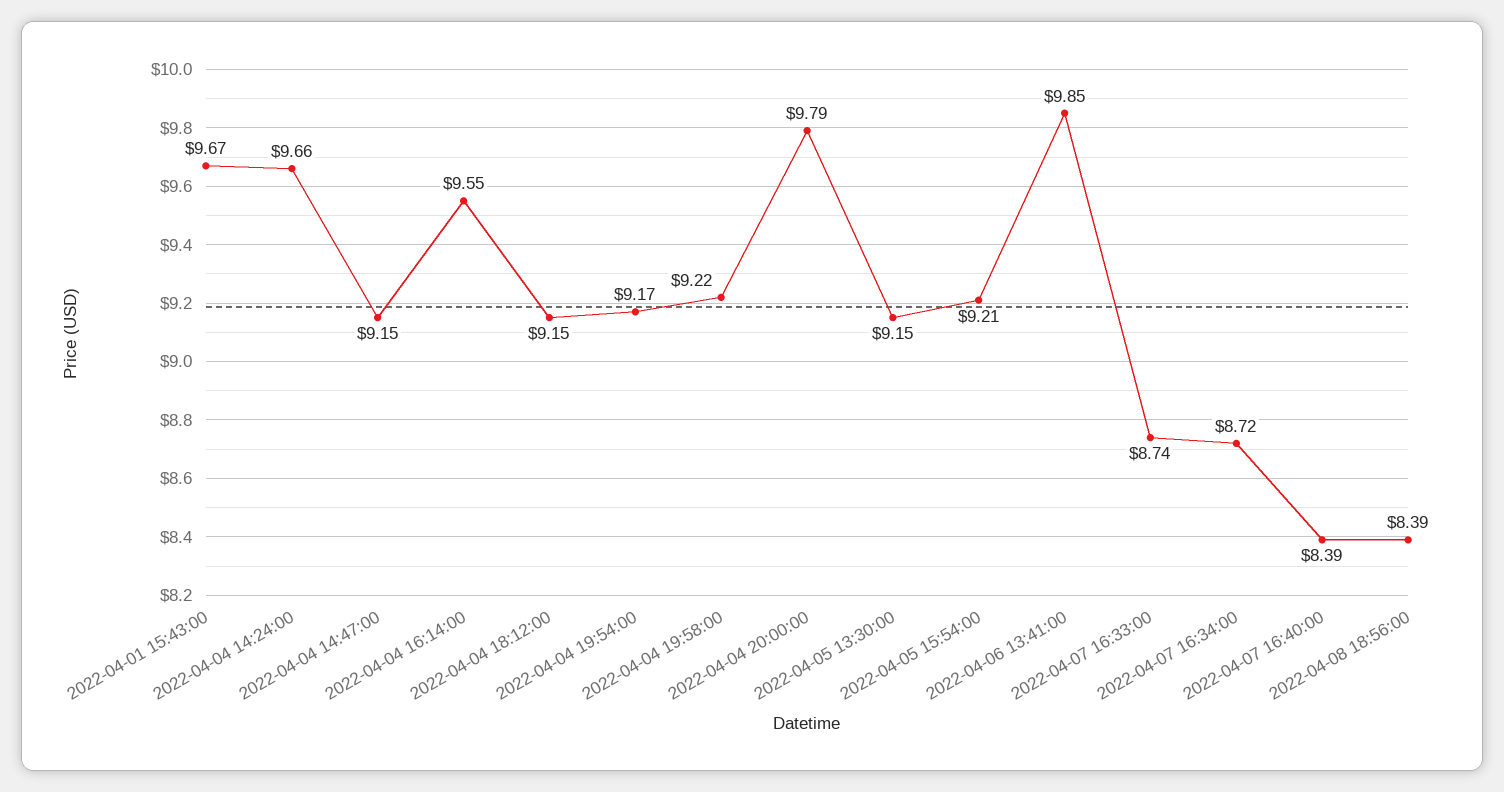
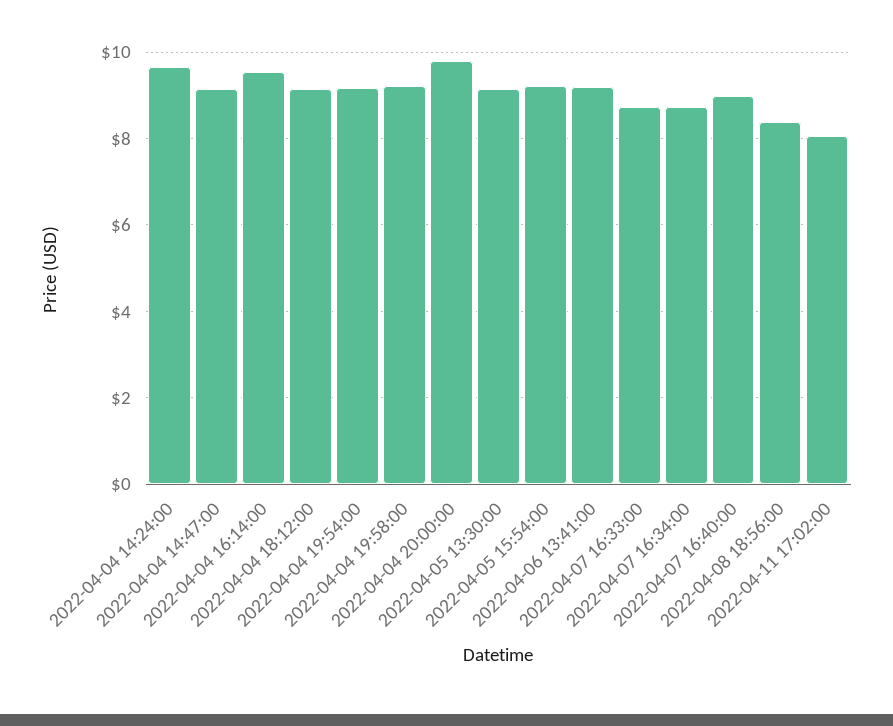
2022-04-01 15:43:00: 9.67 -> none
2022-04-06 13:41:00: 9.85 -> 9.2
2022-04-07 16:40:00: 8.39 -> 9
2022-04-11 17:02:00: none -> 8

